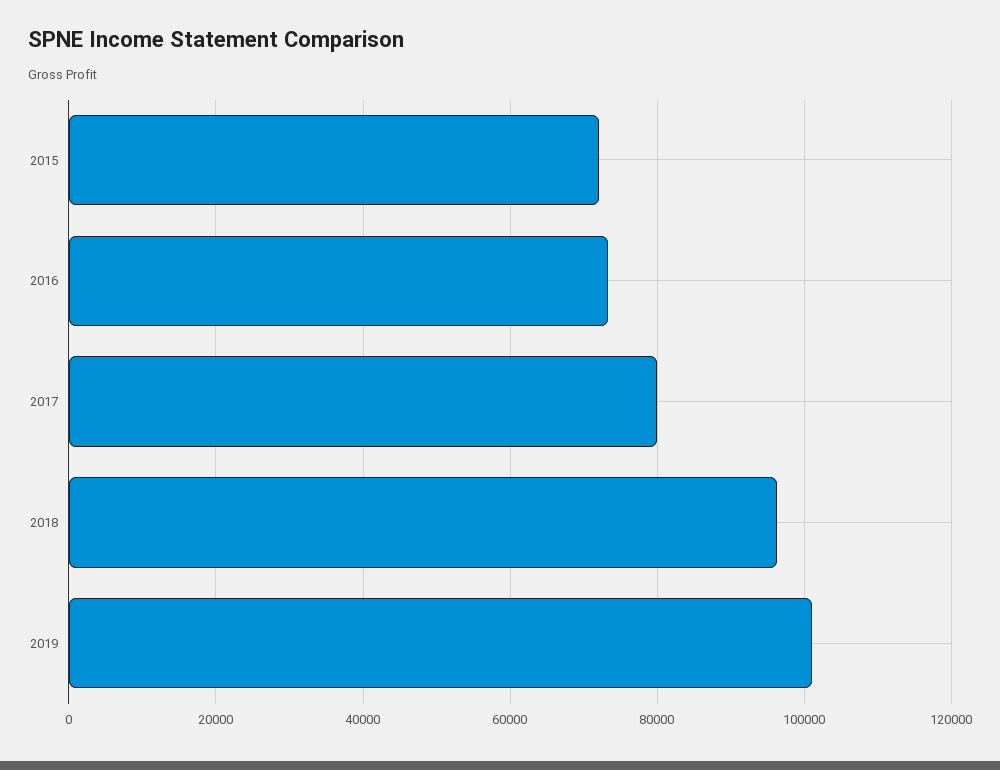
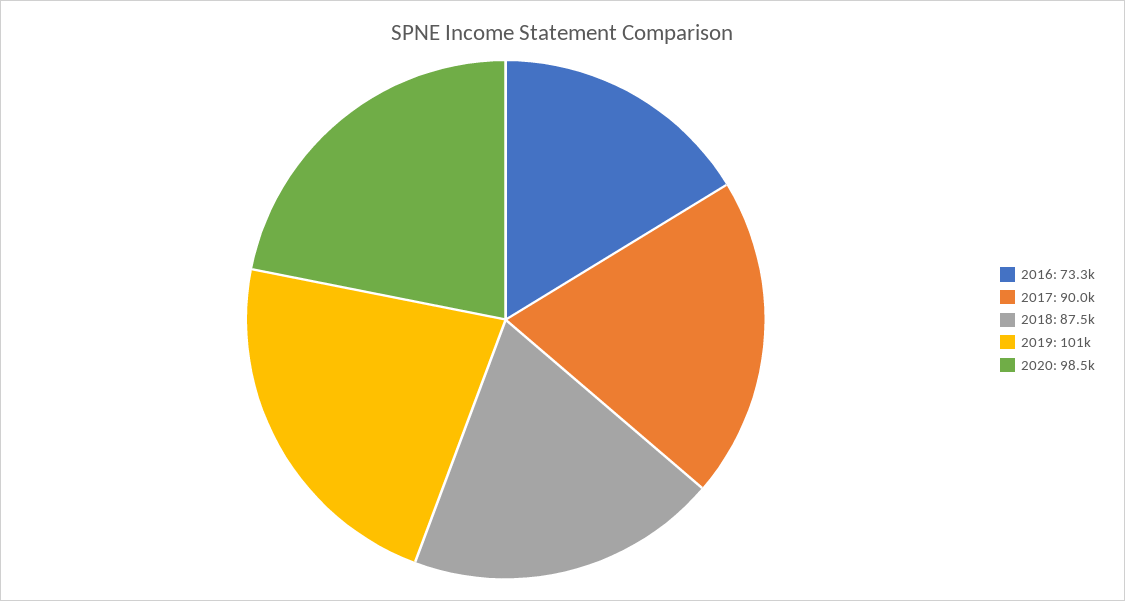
2015: 72000 -> none
2017: 80000 -> 90000
2018: 96000 -> 87500
2020: none -> 98500

